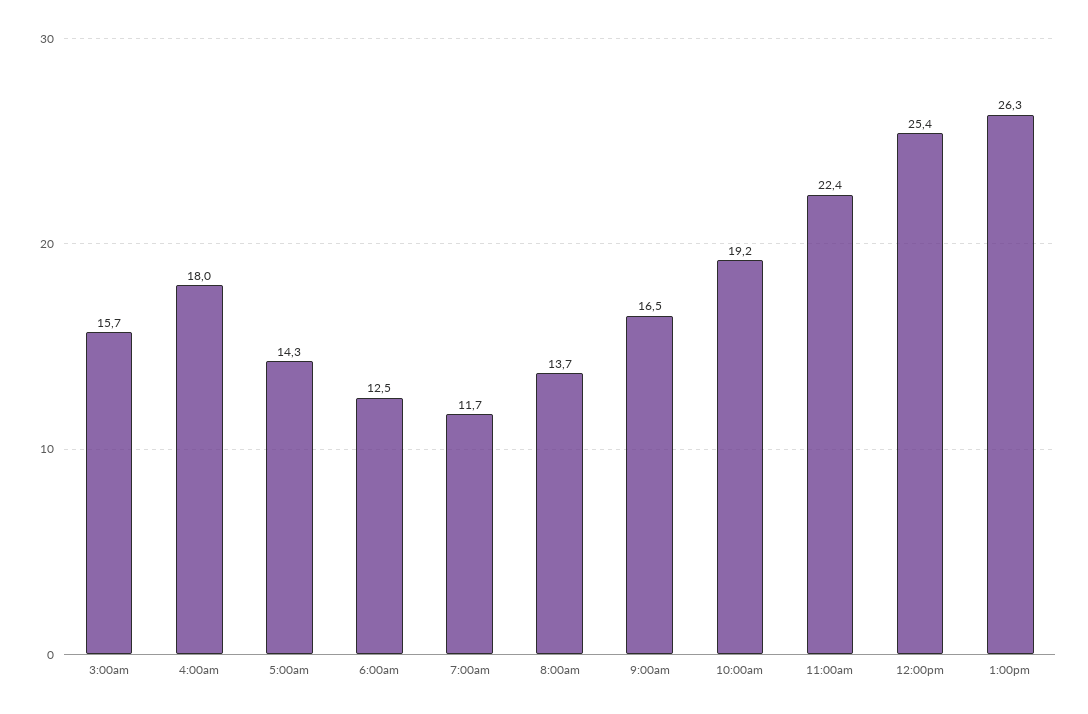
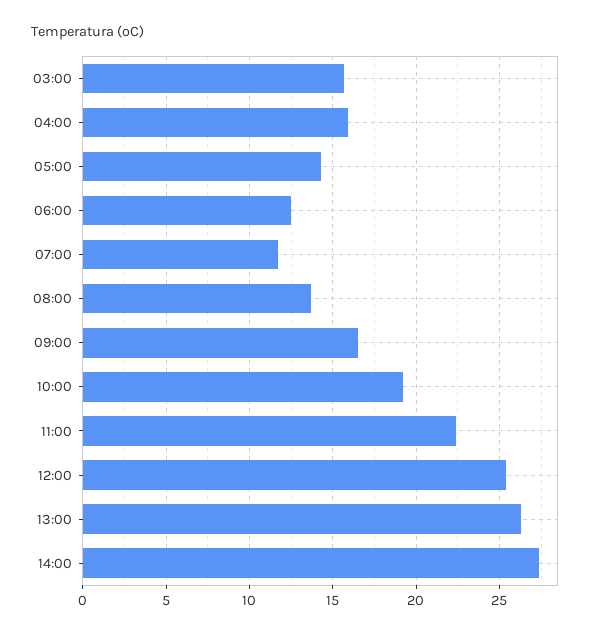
4:00am: 18 -> 16
14:00: none -> 27.5

